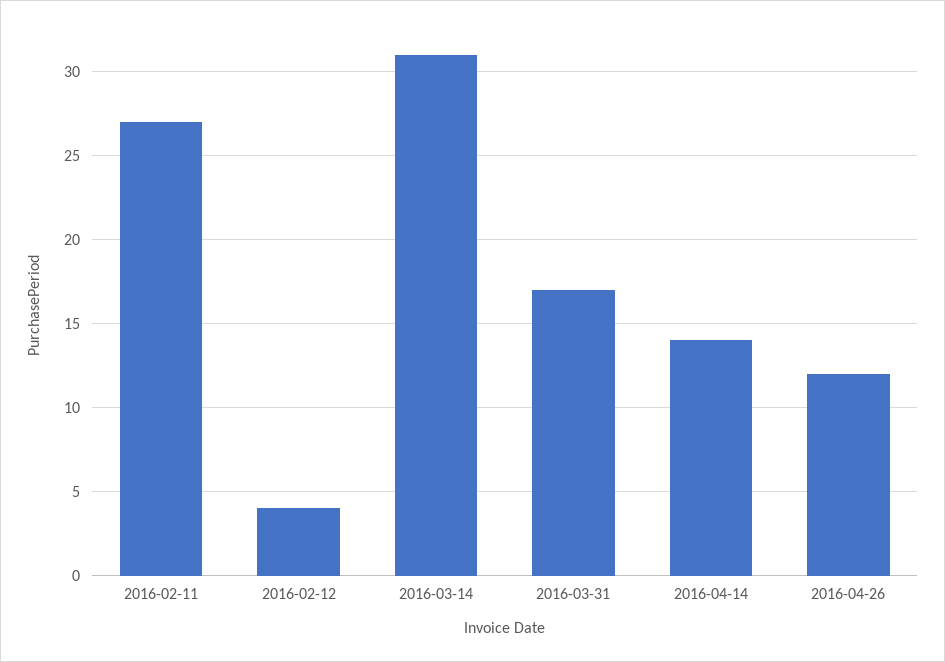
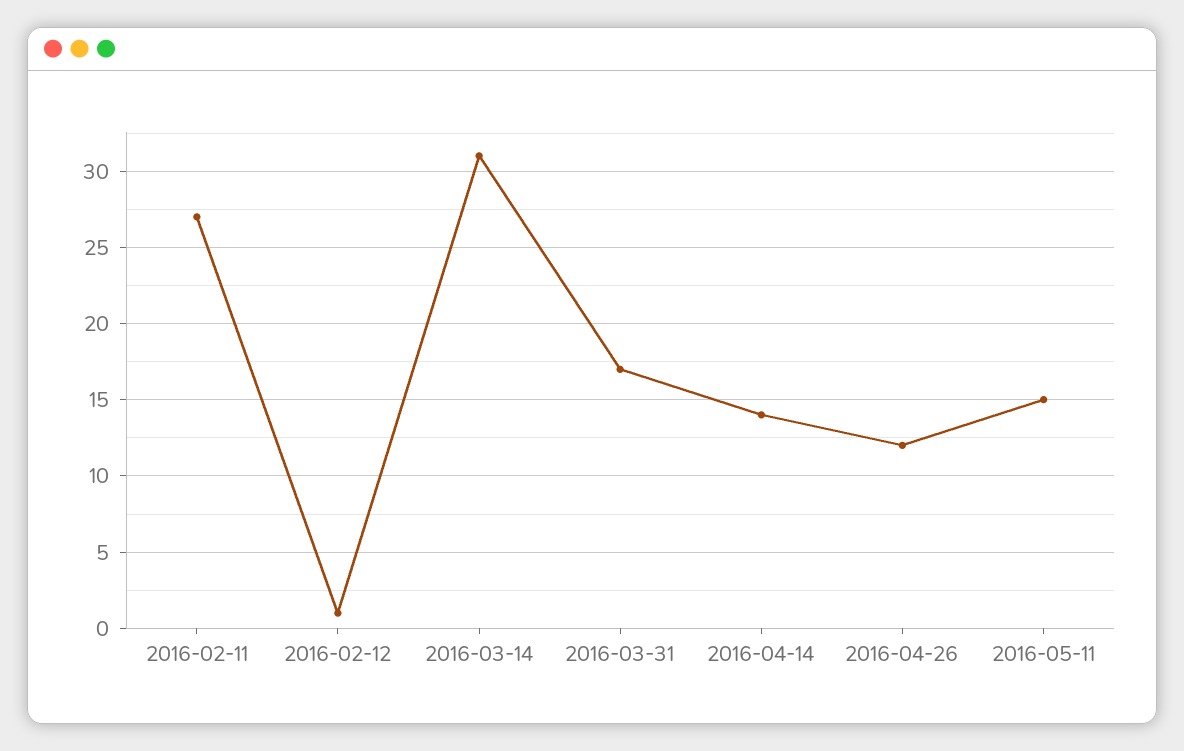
2016-02-12: 4 -> 1
2016-05-11: none -> 15

